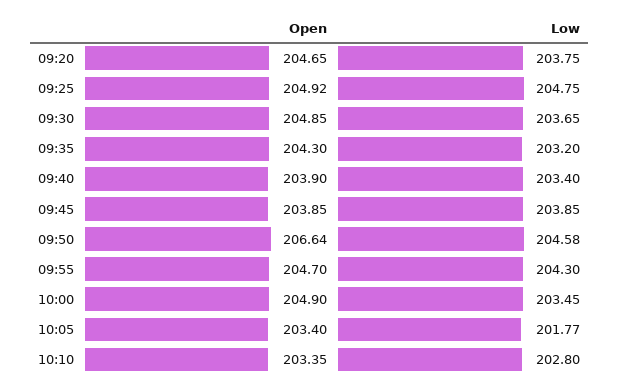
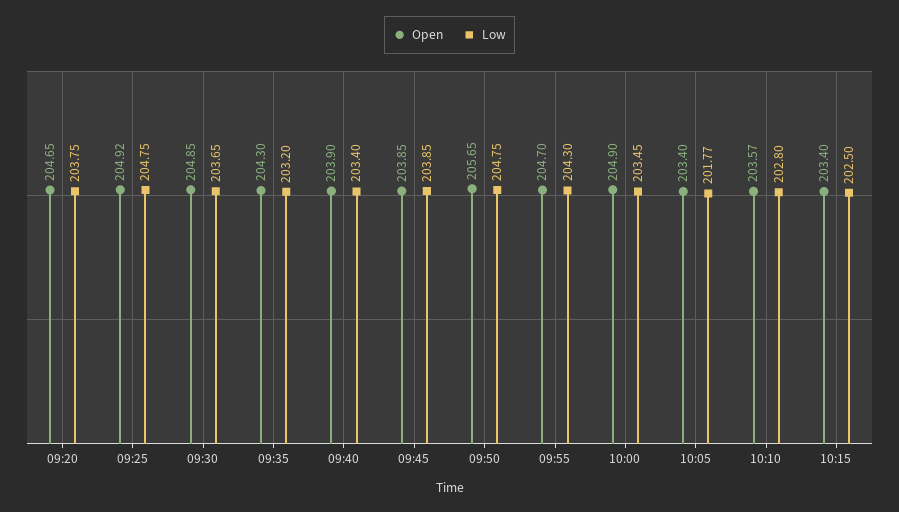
Open, 09:50: 206.64 -> 205.65
Low, 09:50: 204.58 -> 204.75
Open, 10:10: 203.35 -> 203.57
Open, 10:15: none -> 203.4
Low, 10:15: none -> 202.5

